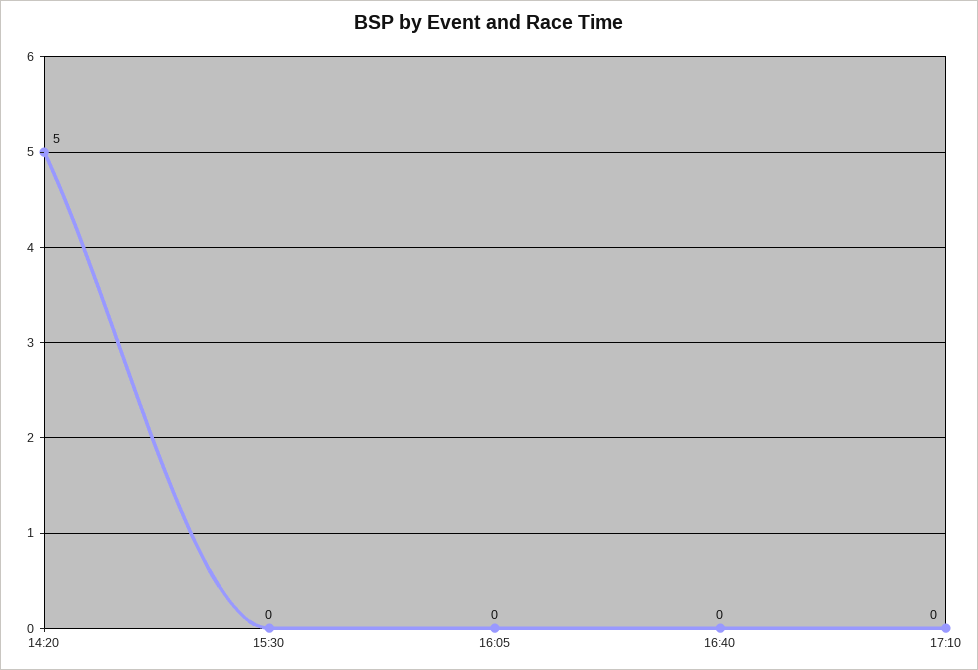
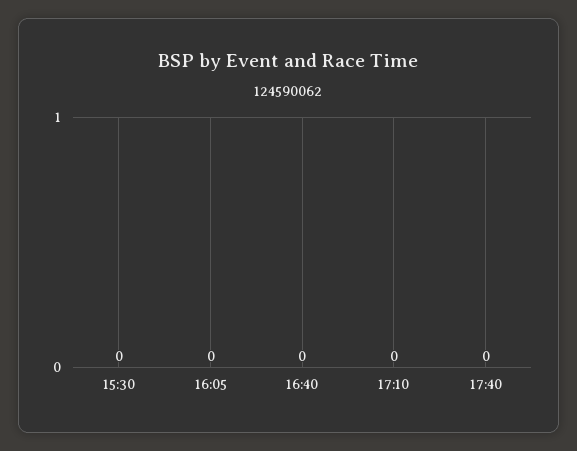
14:20: 5 -> none
17:40: none -> 0

